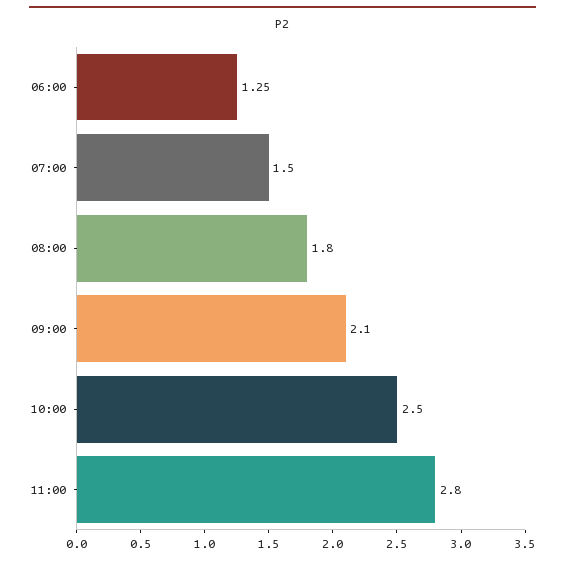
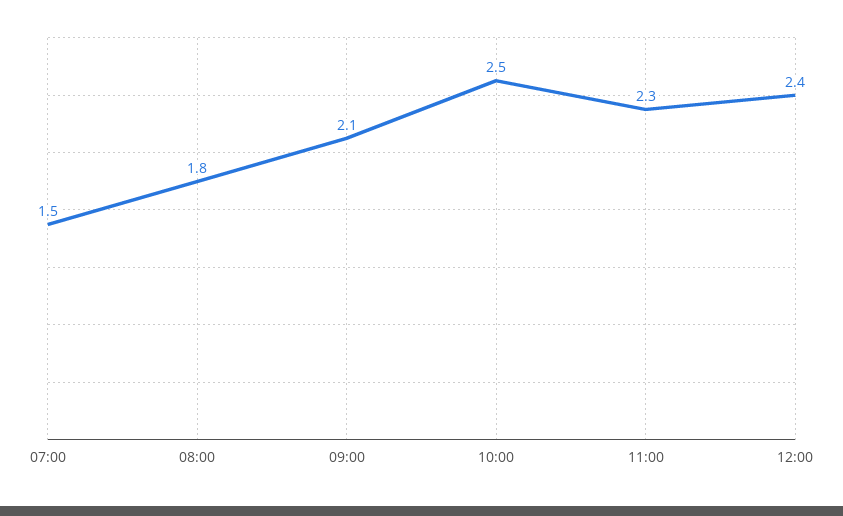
06:00: 1.25 -> none
11:00: 2.8 -> 2.3
12:00: none -> 2.4

